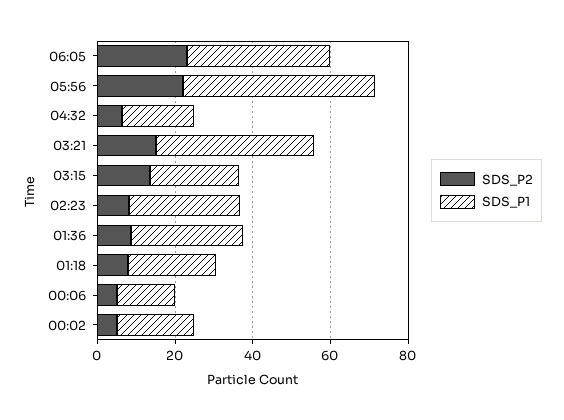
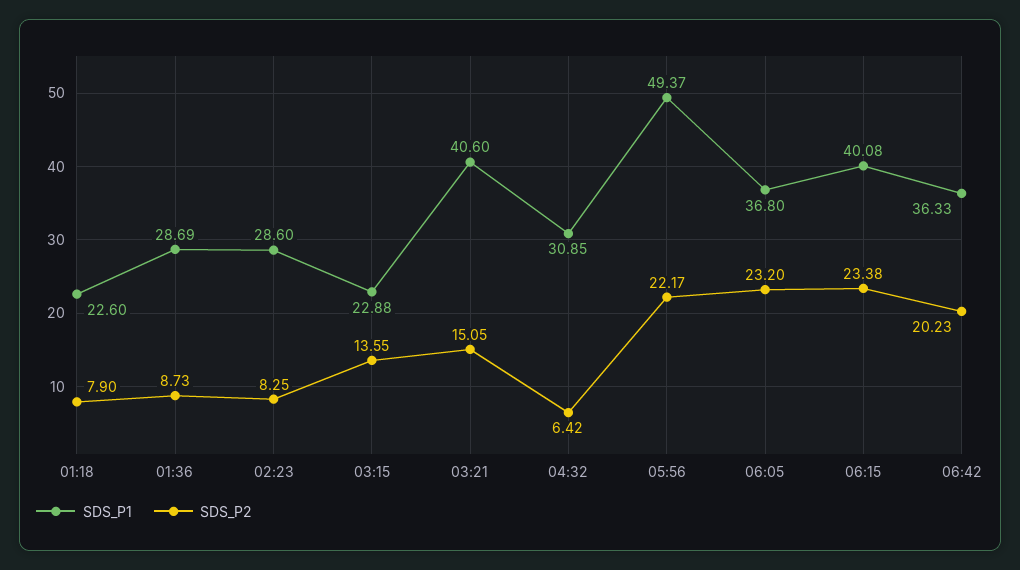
SDS_P1, 04:32: 20 -> 30.85
SDS_P2, 00:06: 5 -> none
SDS_P1, 00:06: 15 -> none
SDS_P2, 00:02: 5 -> none
SDS_P1, 00:02: 20 -> none
SDS_P1, 06:15: none -> 40.08
SDS_P2, 06:15: none -> 23.38
SDS_P1, 06:42: none -> 36.33
SDS_P2, 06:42: none -> 20.23

